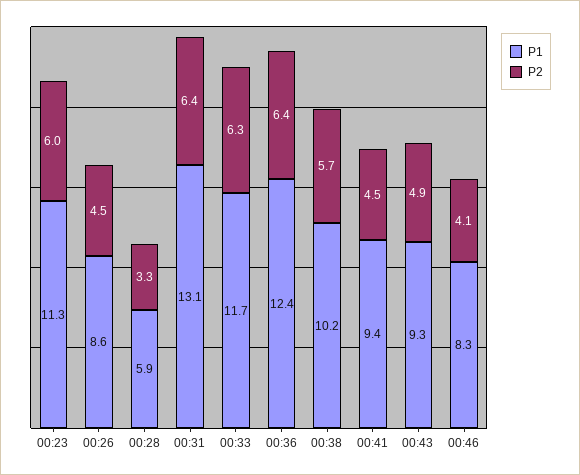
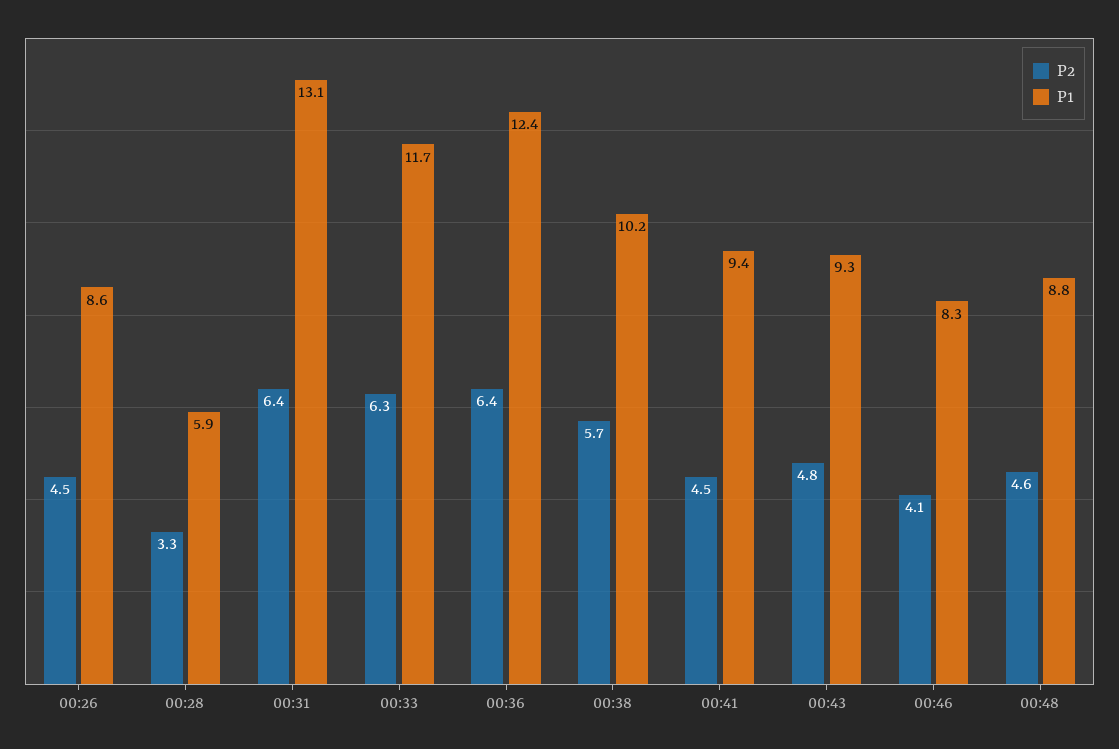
P1, 00:23: 11.3 -> none
P2, 00:23: 6 -> none
P2, 00:43: 4.9 -> 4.8
P2, 00:48: none -> 4.6
P1, 00:48: none -> 8.8

